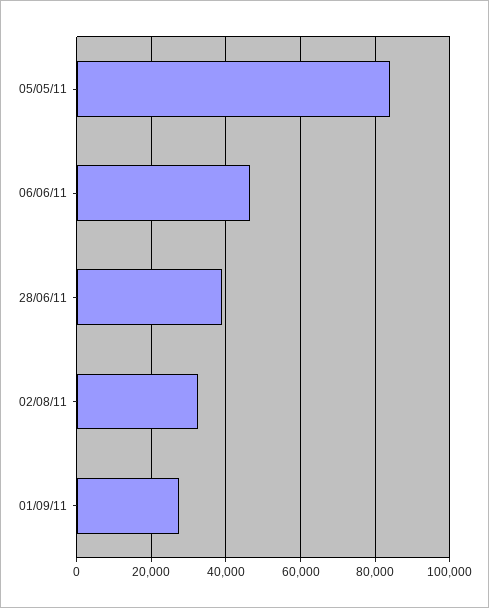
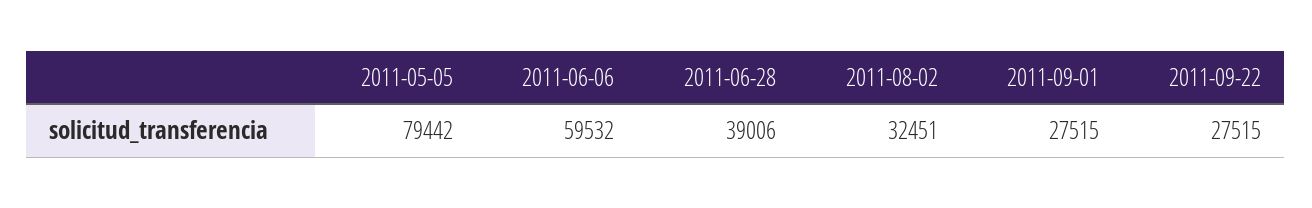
05/05/11: 84000 -> 79442
06/06/11: 46000 -> 59532
2011-09-22: none -> 27515

